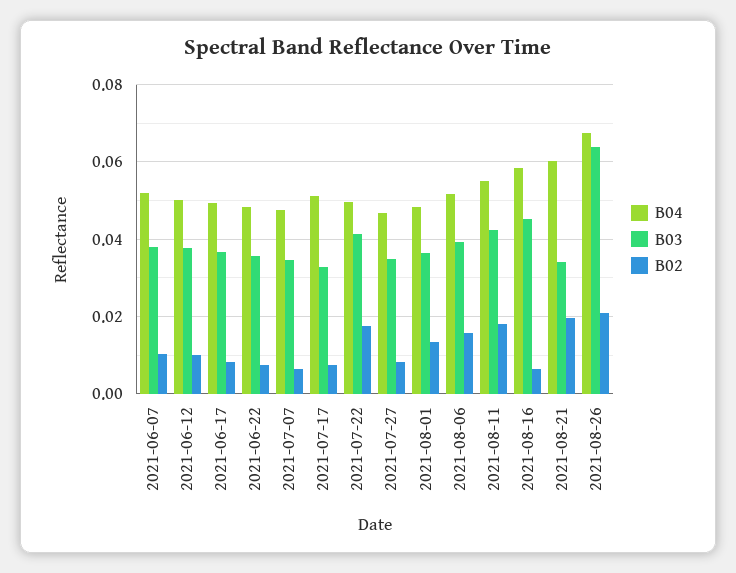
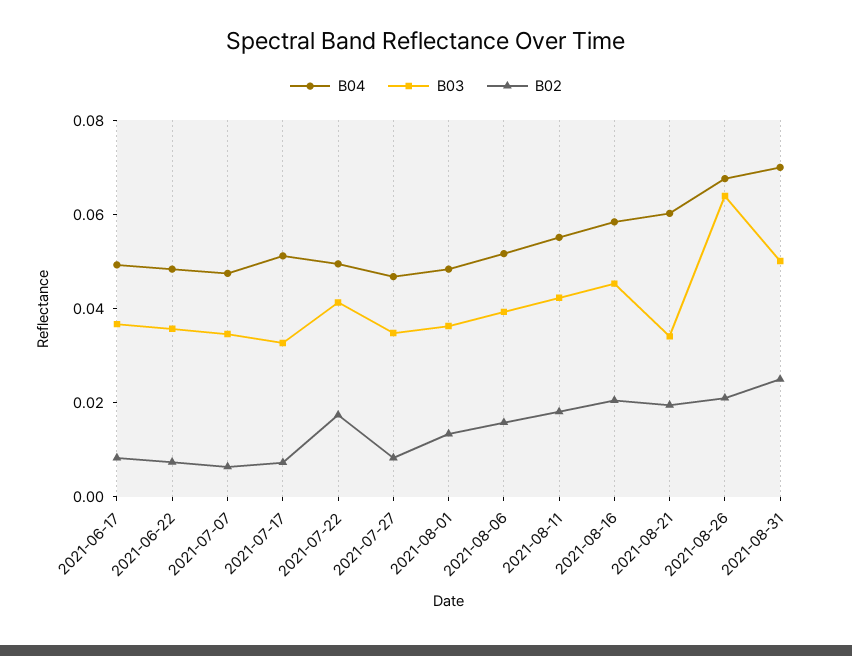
B04, 2021-06-07: 0.052 -> none
B03, 2021-06-07: 0.038 -> none
B02, 2021-06-07: 0.01 -> none
B04, 2021-06-12: 0.05 -> none
B03, 2021-06-12: 0.038 -> none
B02, 2021-06-12: 0.01 -> none
B02, 2021-08-16: 0.006 -> 0.02
B04, 2021-08-31: none -> 0.07
B03, 2021-08-31: none -> 0.05
B02, 2021-08-31: none -> 0.025

